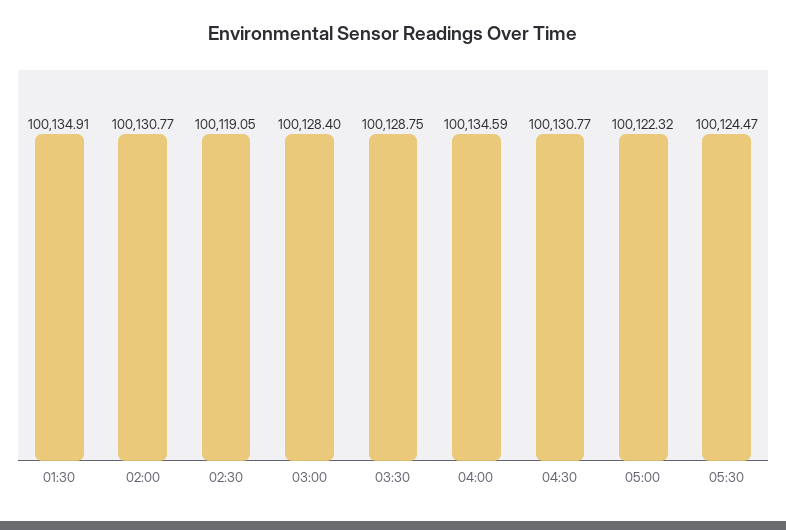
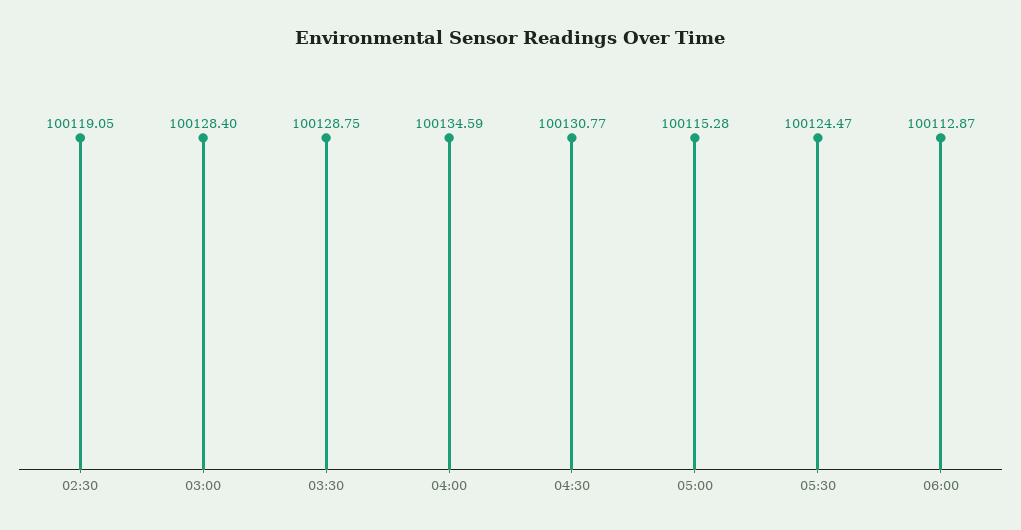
01:30: 100134.91 -> none
02:00: 100130.77 -> none
05:00: 100122.32 -> 100115.28
06:00: none -> 100112.87

